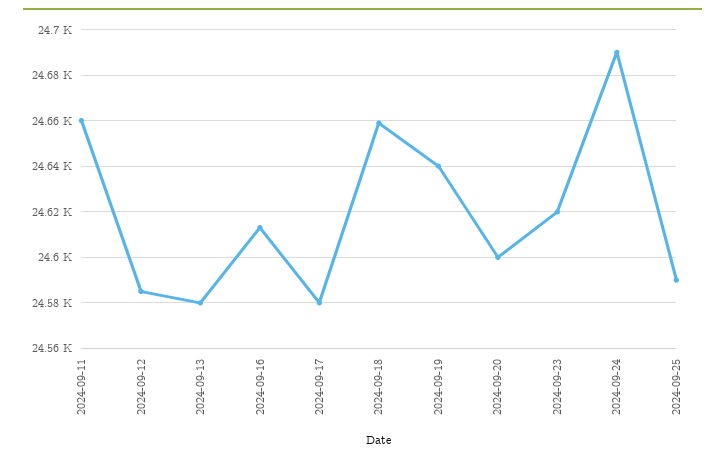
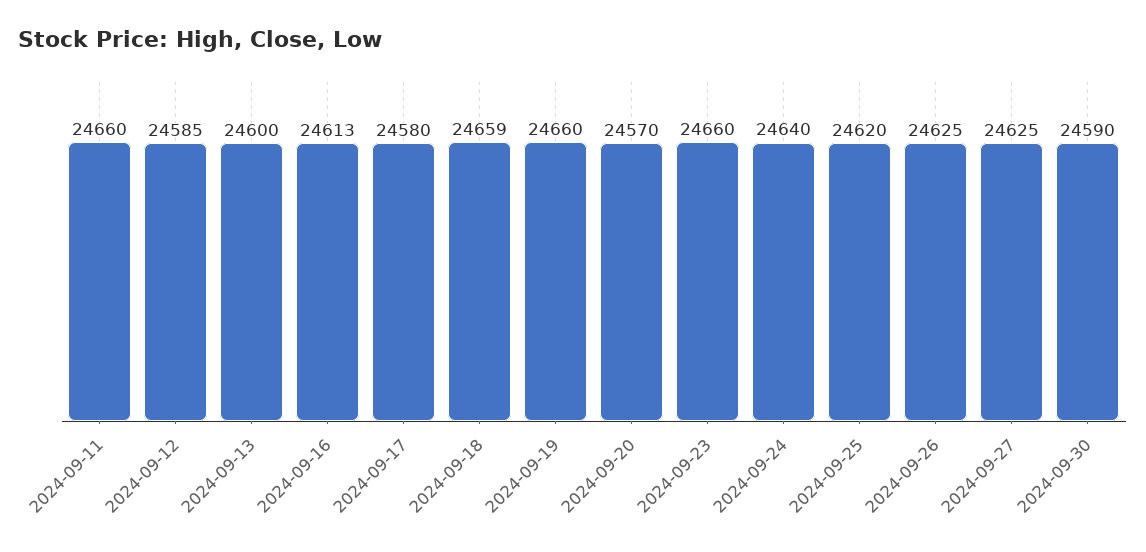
2024-09-13: 24580 -> 24600
2024-09-19: 24640 -> 24660
2024-09-20: 24600 -> 24570
2024-09-23: 24620 -> 24660
2024-09-24: 24690 -> 24640
2024-09-25: 24590 -> 24620
2024-09-26: none -> 24625
2024-09-27: none -> 24625
2024-09-30: none -> 24590

